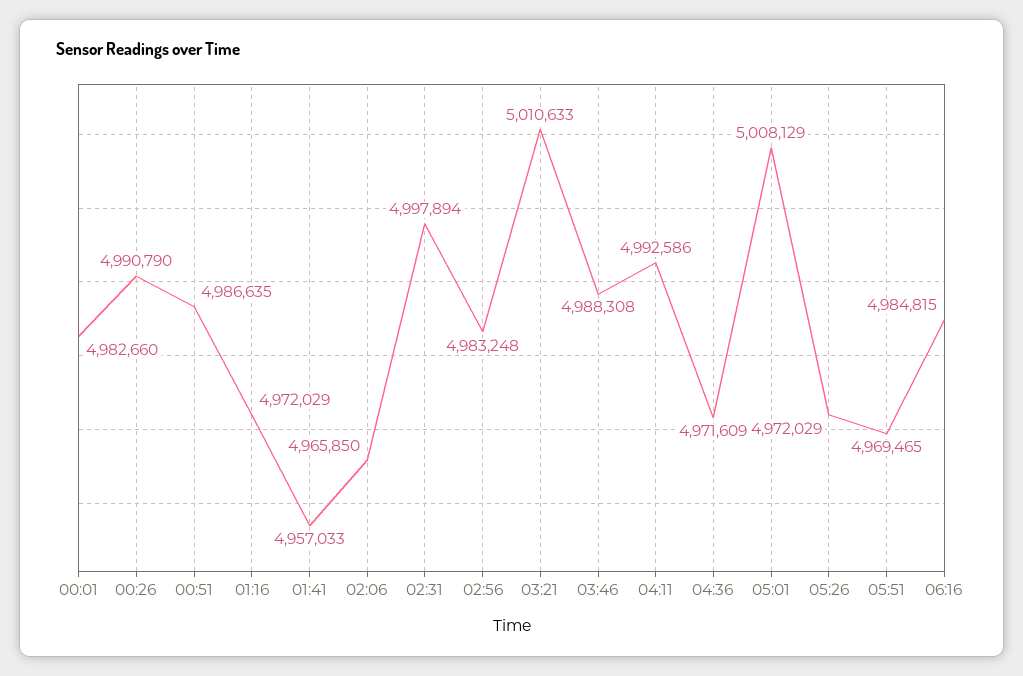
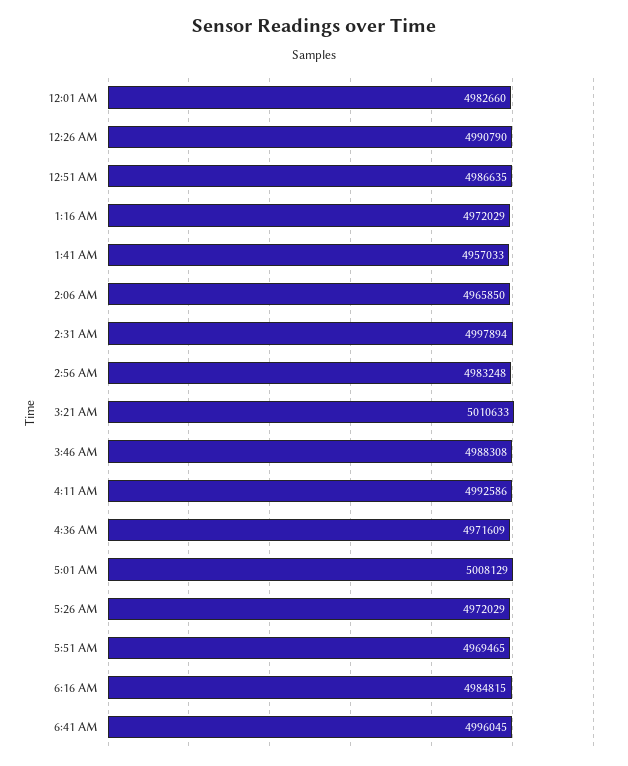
6:41 AM: none -> 4996045

